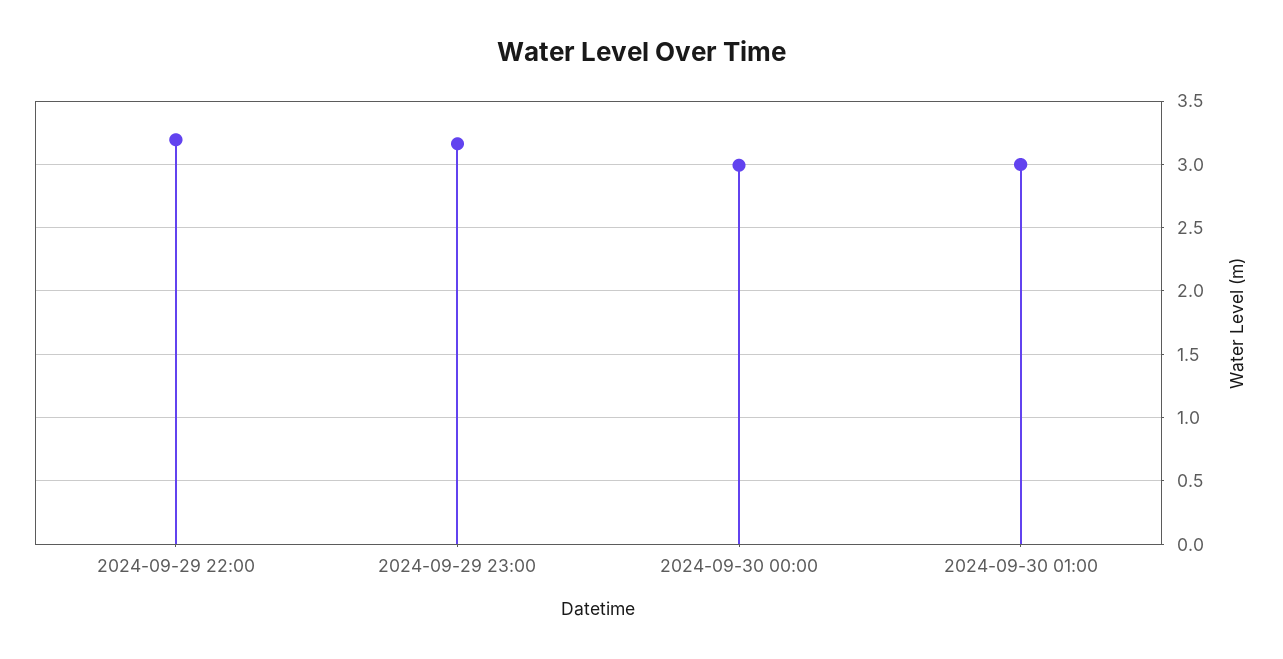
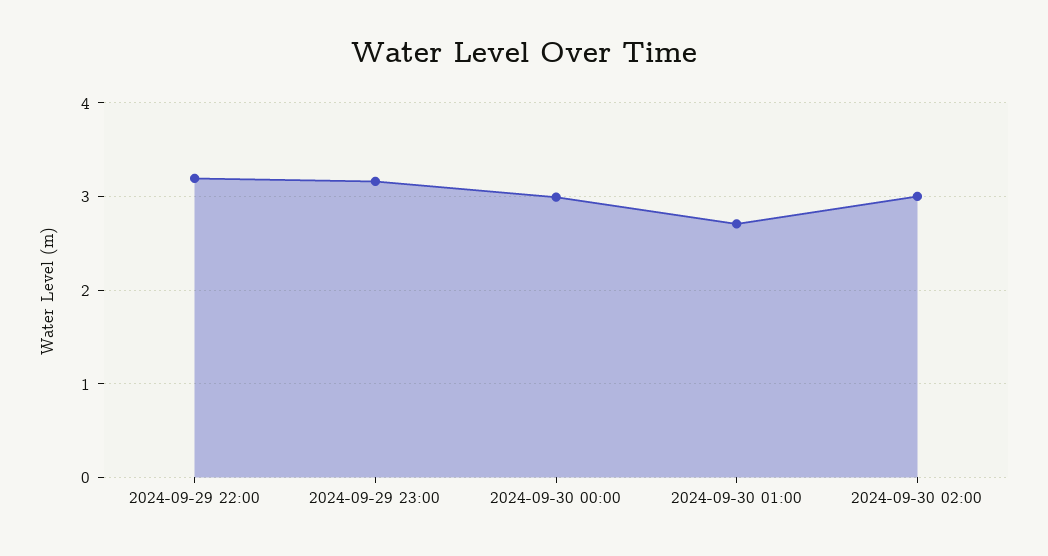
2024-09-30 01:00: 3 -> 2.7
2024-09-30 02:00: none -> 3

